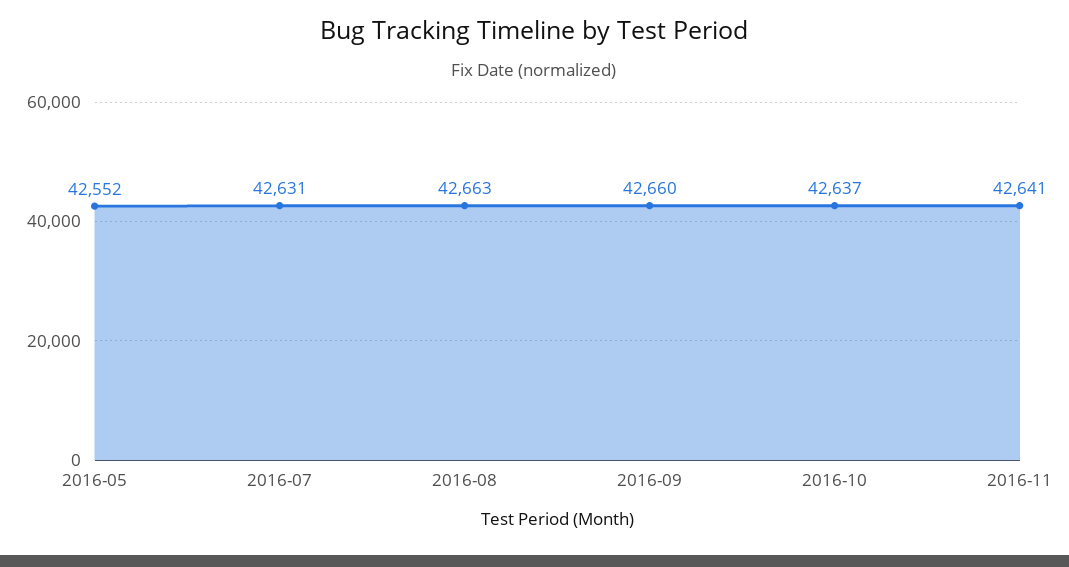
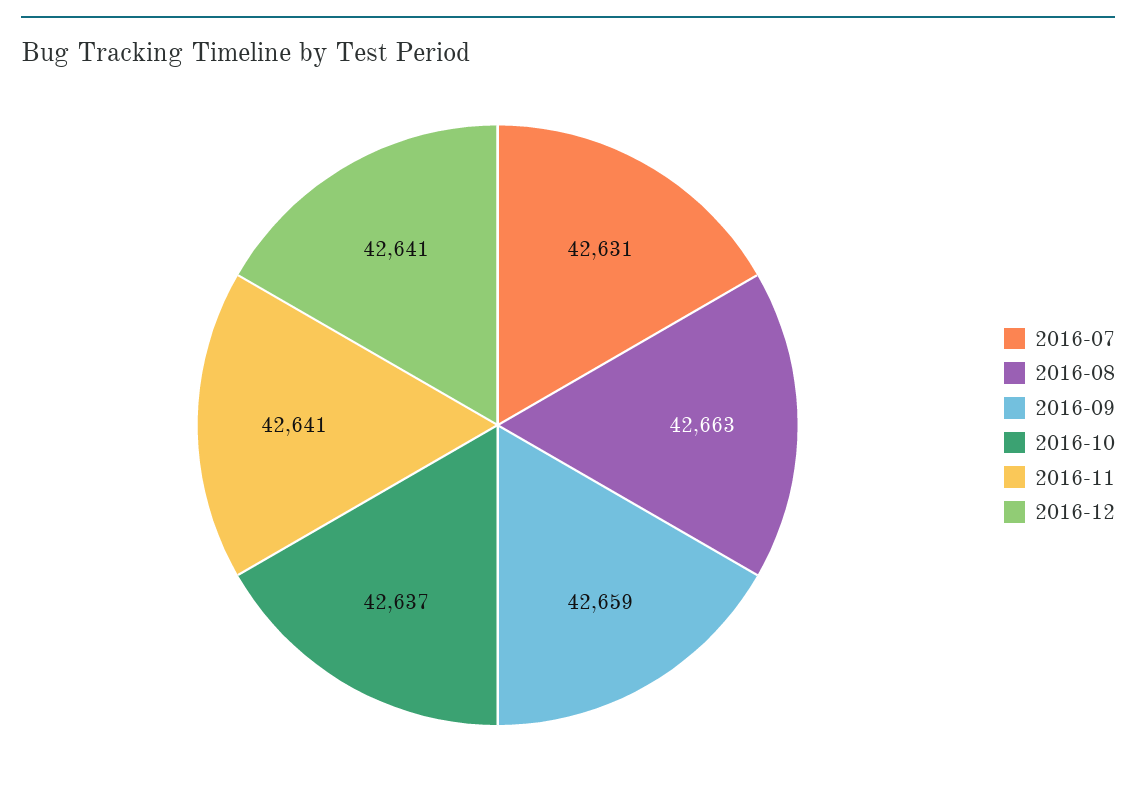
2016-05: 42552 -> none
2016-09: 42660 -> 42659
2016-12: none -> 42641

